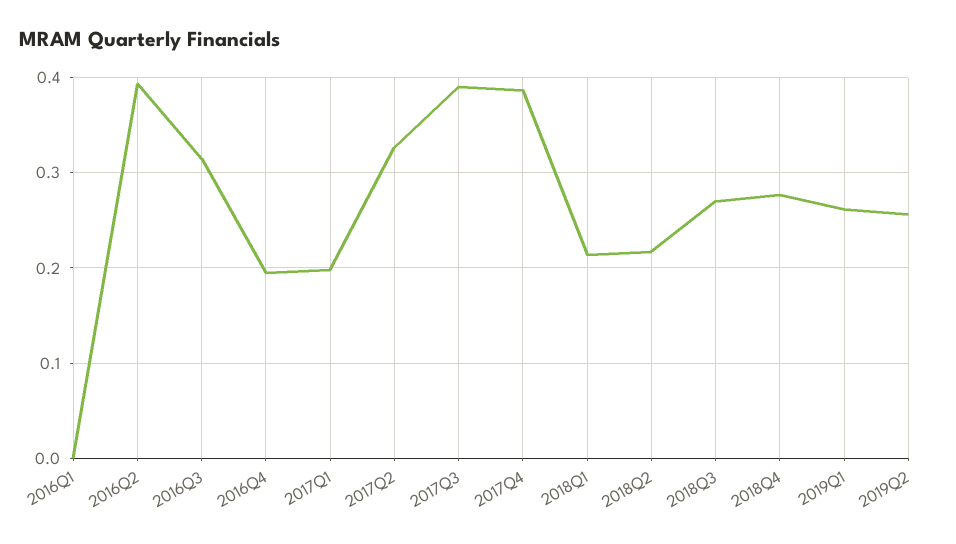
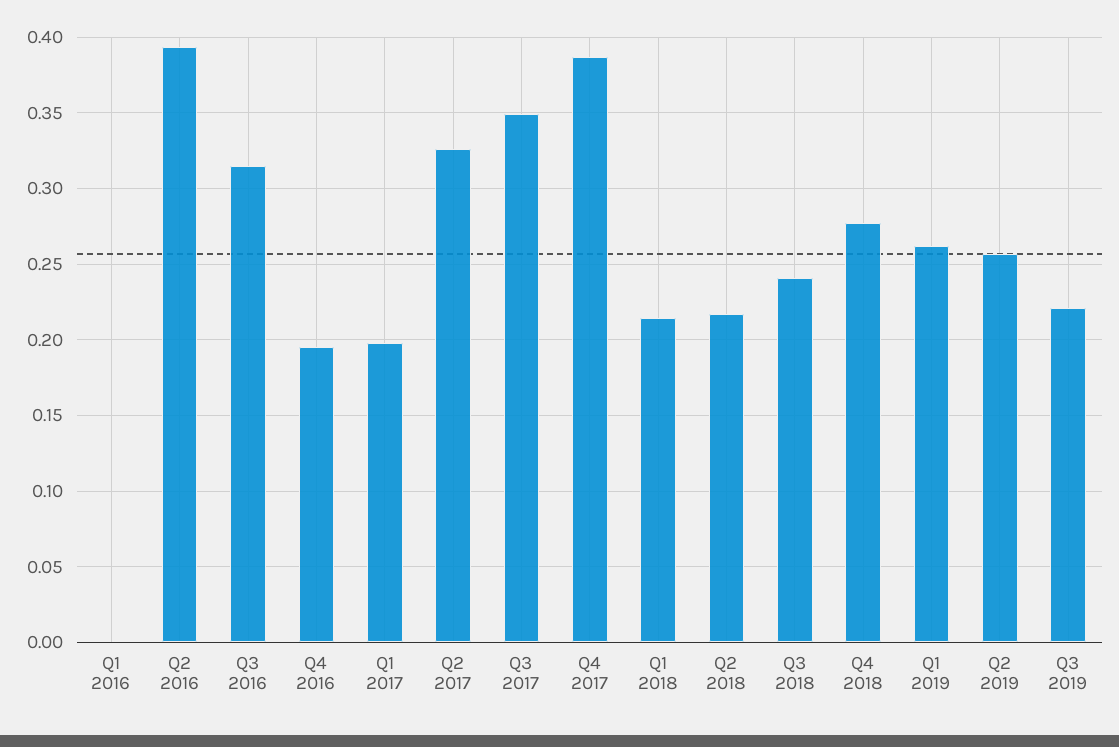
2017Q3: 0.39 -> 0.35
2018Q3: 0.27 -> 0.24
Q3 2019: none -> 0.22

